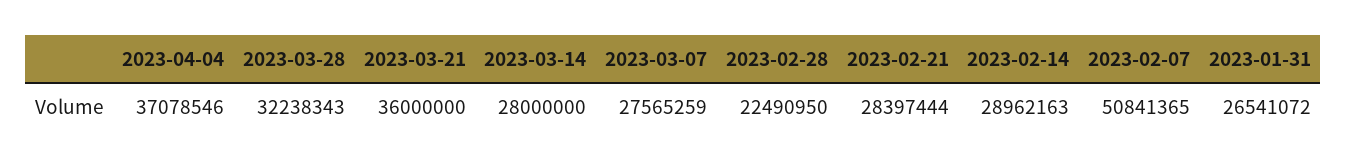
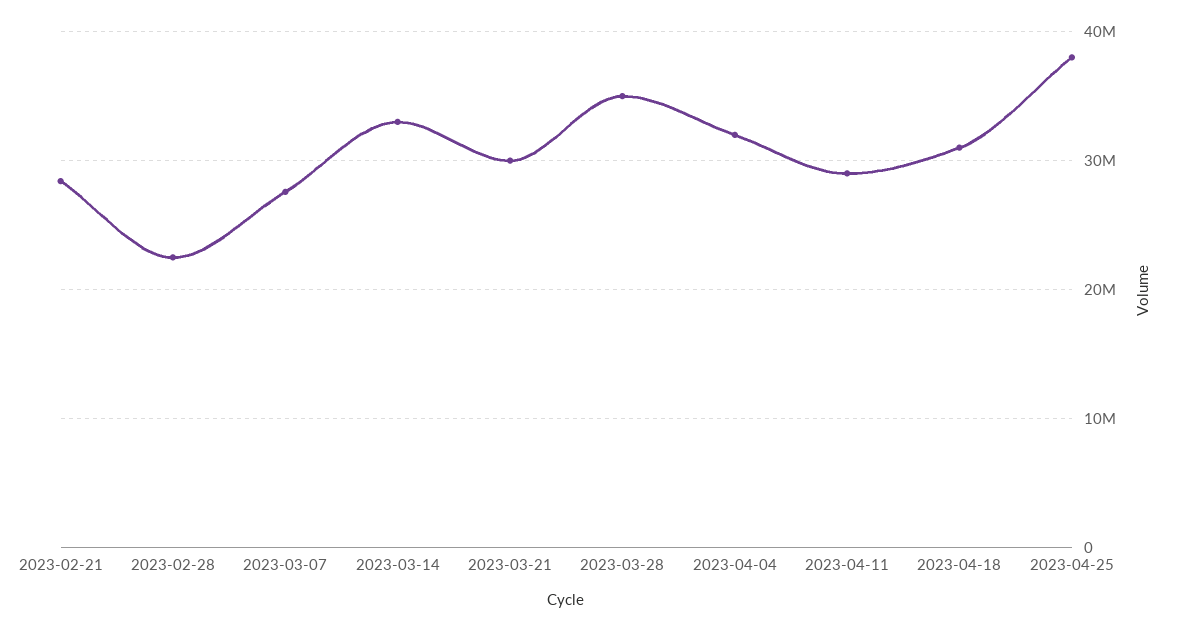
2023-04-04: 37078546 -> 32000000
2023-03-28: 32238343 -> 35000000
2023-03-21: 36000000 -> 30000000
2023-03-14: 28000000 -> 33000000
2023-02-14: 28962163 -> none
2023-02-07: 50841365 -> none
2023-01-31: 26541072 -> none
2023-04-11: none -> 29000000
2023-04-18: none -> 31000000
2023-04-25: none -> 38000000

